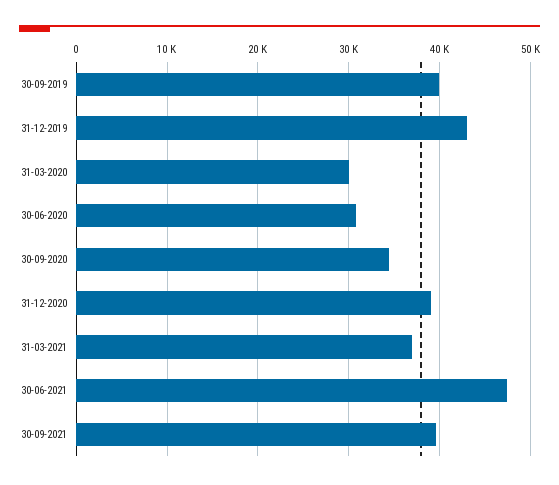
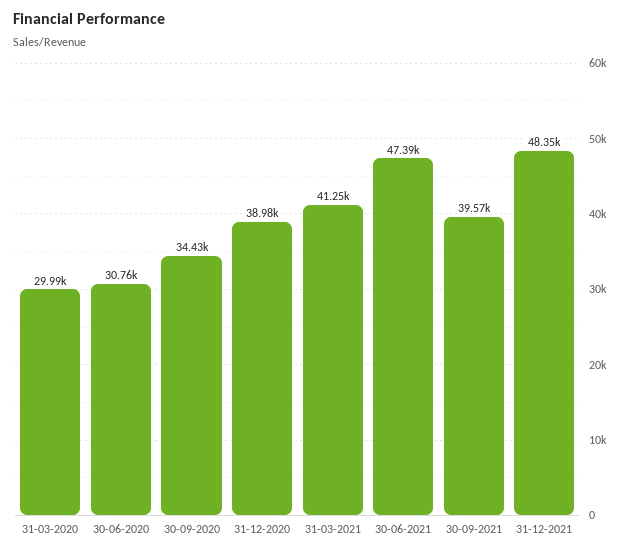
30-09-2019: 40000 -> none
31-12-2019: 43000 -> none
31-03-2021: 37000 -> 41250
31-12-2021: none -> 48350

